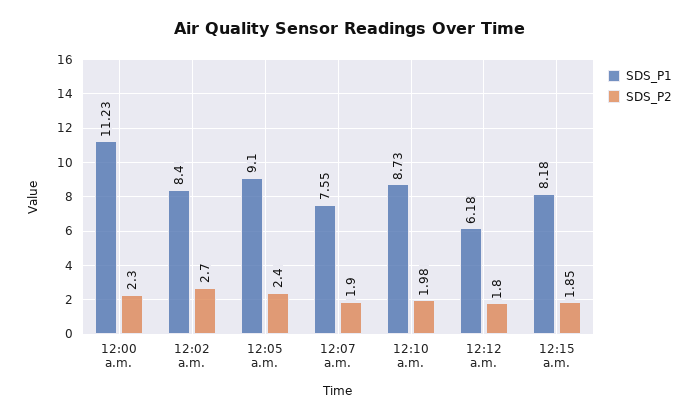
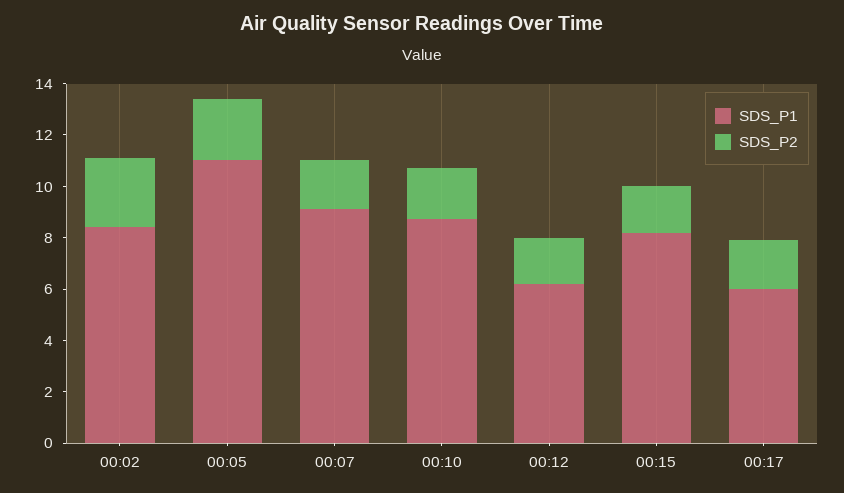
SDS_P1, 12:00 a.m.: 11.23 -> none
SDS_P2, 12:00 a.m.: 2.3 -> none
SDS_P1, 12:05 a.m.: 9.1 -> 11
SDS_P1, 12:07 a.m.: 7.55 -> 9
SDS_P1, 00:17: none -> 6
SDS_P2, 00:17: none -> 2

